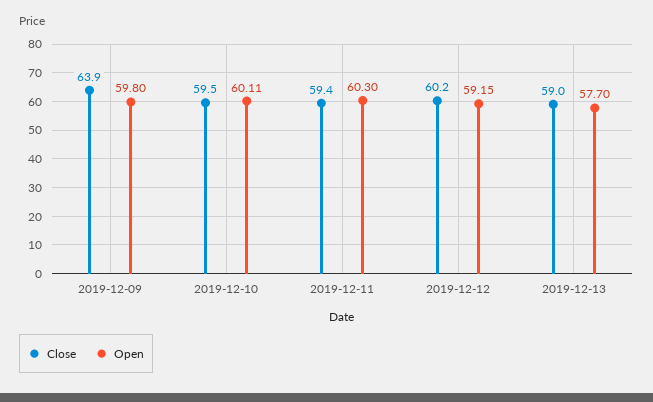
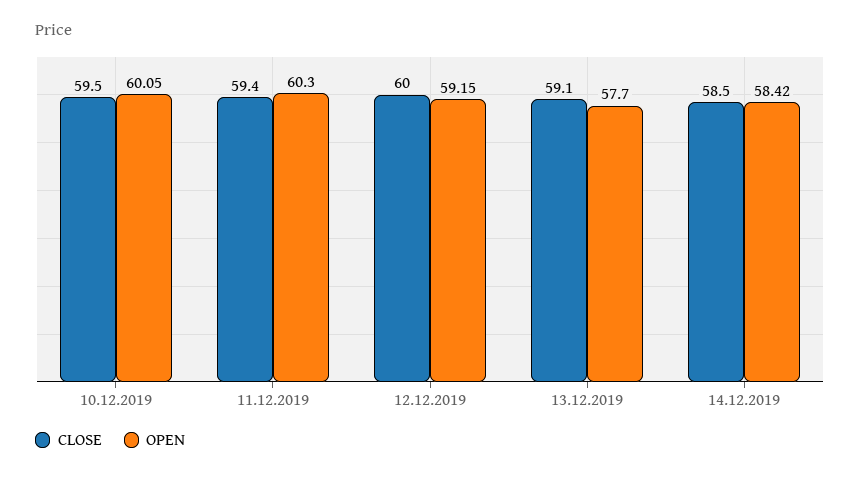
Close, 2019-12-09: 63.9 -> none
Open, 2019-12-09: 59.8 -> none
Open, 2019-12-10: 60.11 -> 60.05
Close, 2019-12-12: 60.2 -> 60
Close, 2019-12-13: 59 -> 59.1
Close, 14.12.2019: none -> 58.5
Open, 14.12.2019: none -> 58.42

